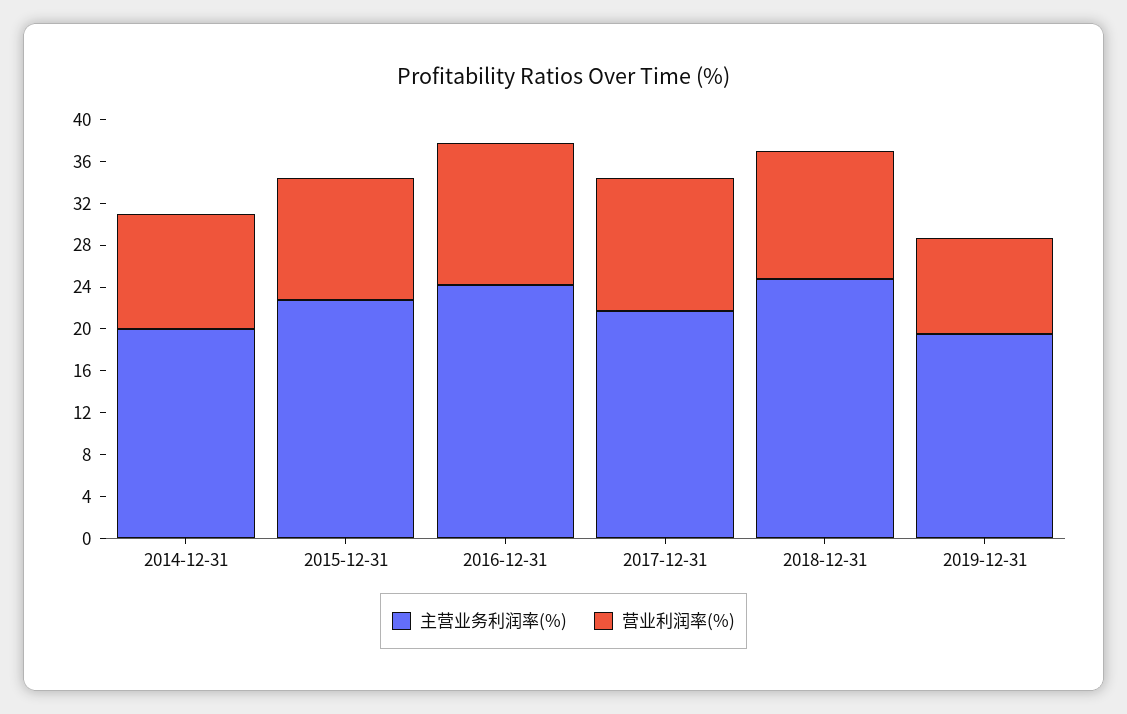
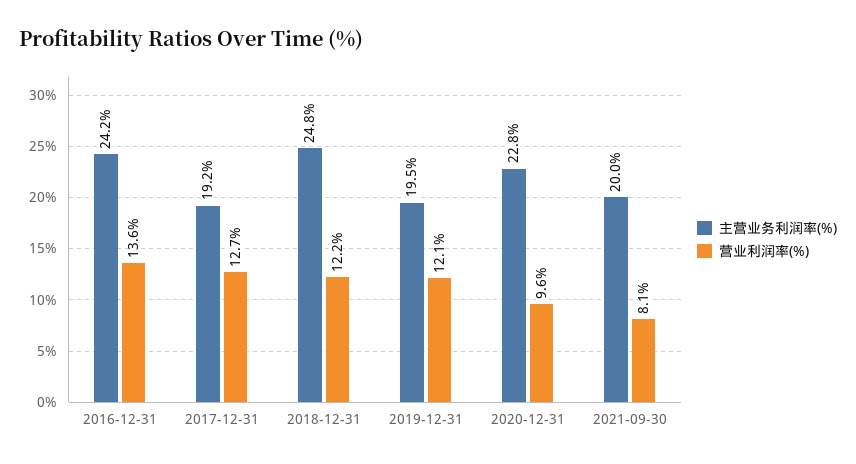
主营业务利润率(%), 2014-12-31: 20 -> none
营业利润率(%), 2014-12-31: 11 -> none
主营业务利润率(%), 2015-12-31: 23 -> none
营业利润率(%), 2015-12-31: 12 -> none
主营业务利润率(%), 2017-12-31: 22 -> 19.2
营业利润率(%), 2019-12-31: 9 -> 12.1
主营业务利润率(%), 2020-12-31: none -> 22.8
营业利润率(%), 2020-12-31: none -> 9.6
主营业务利润率(%), 2021-09-30: none -> 20
营业利润率(%), 2021-09-30: none -> 8.1

